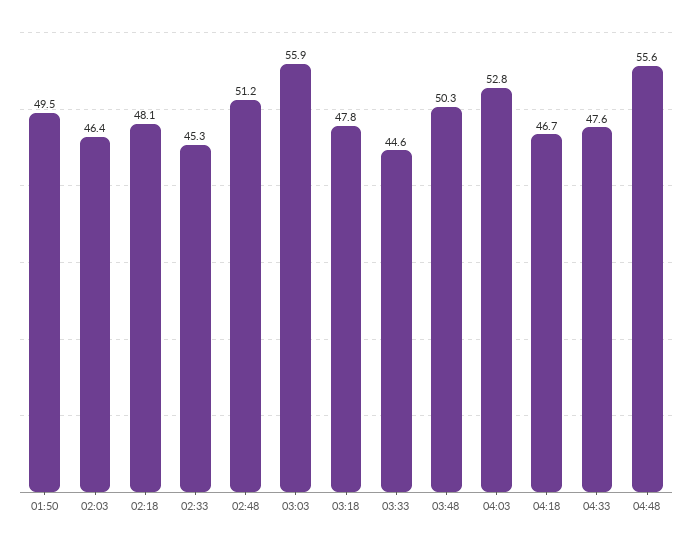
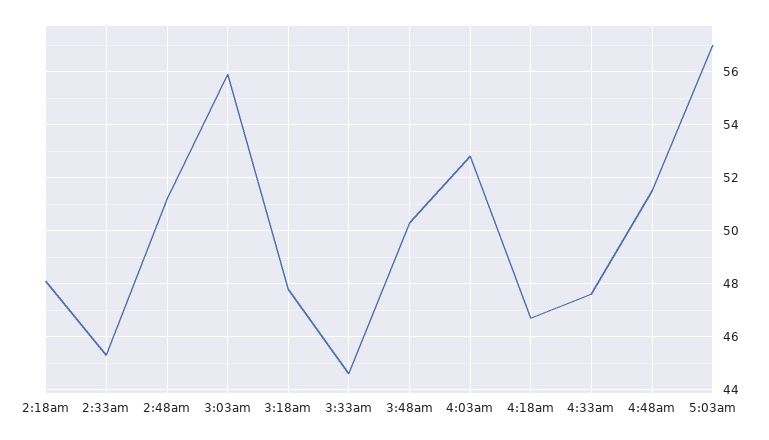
01:50: 49.5 -> none
02:03: 46.4 -> none
04:48: 55.6 -> 51.5
5:03am: none -> 57

